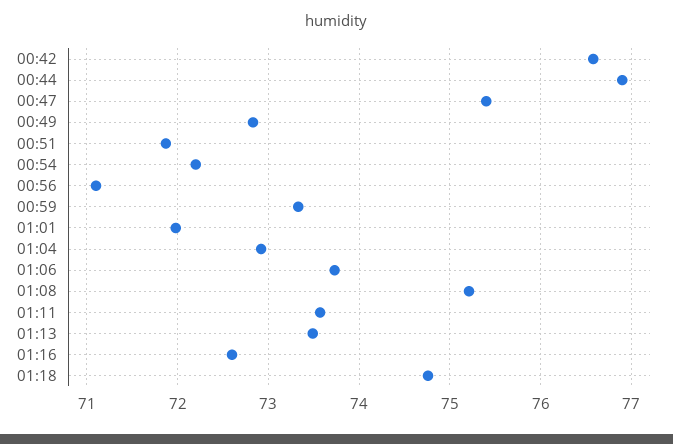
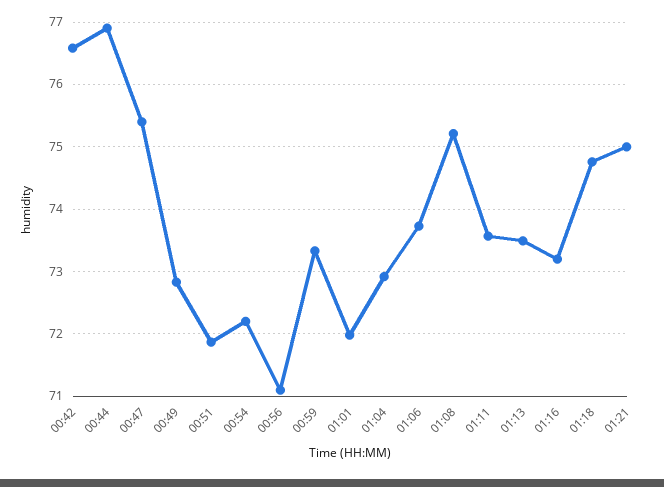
01:16: 72.6 -> 73.2
01:21: none -> 75

